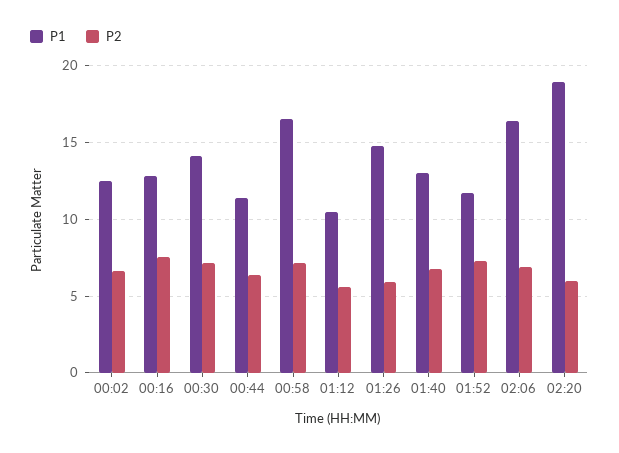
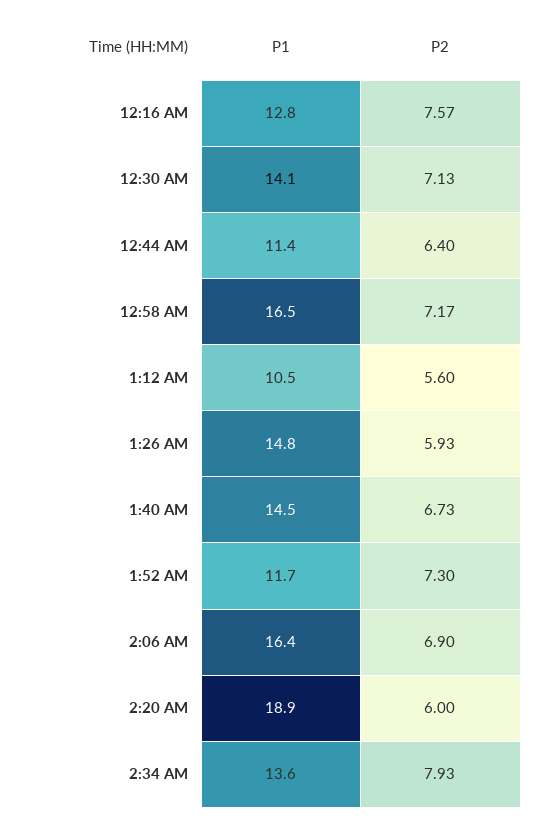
P1, 00:02: 12.5 -> none
P2, 00:02: 6.5 -> none
P1, 01:40: 13 -> 14.5
P1, 2:34 AM: none -> 13.6
P2, 2:34 AM: none -> 7.93

